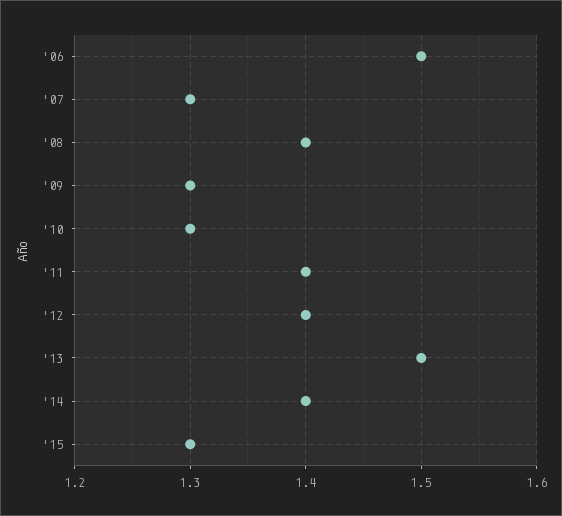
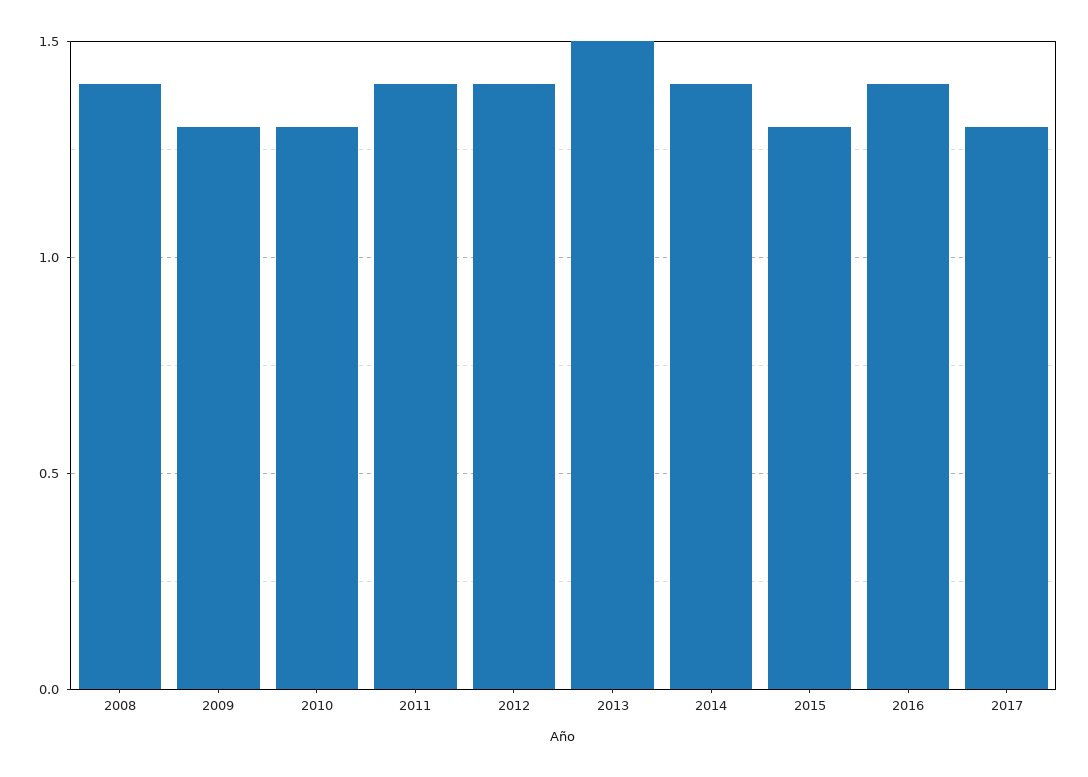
'06: 1.5 -> none
'07: 1.3 -> none
2016: none -> 1.4
2017: none -> 1.3

